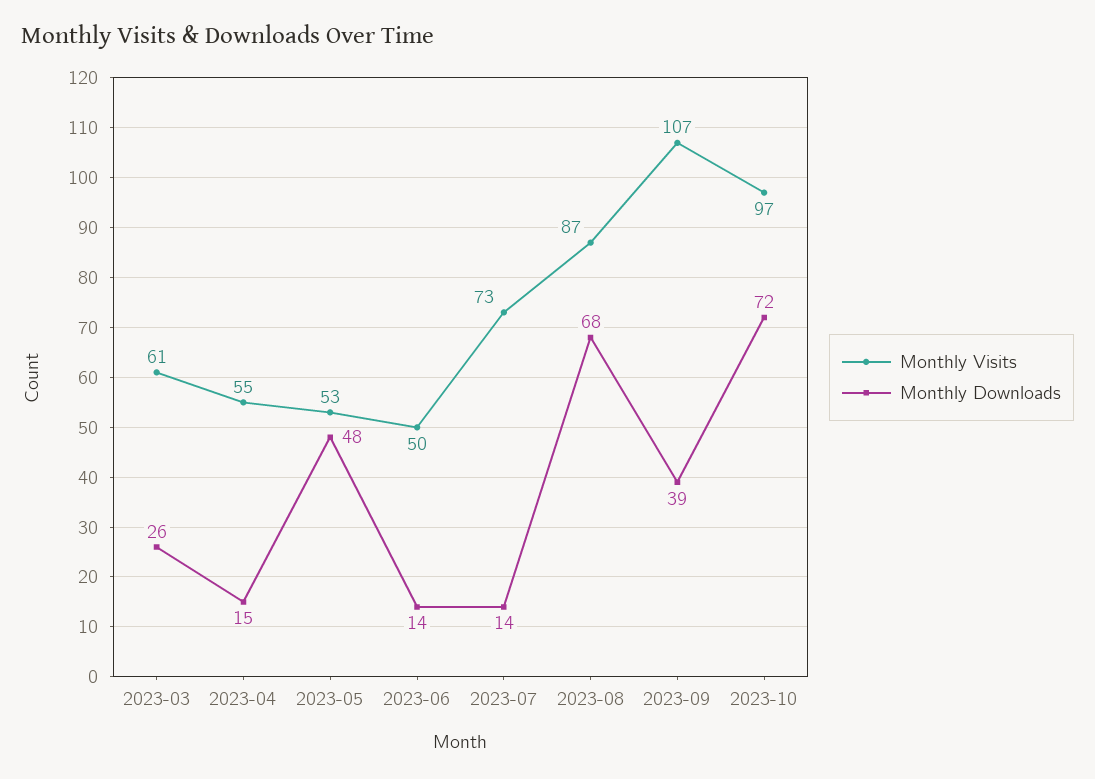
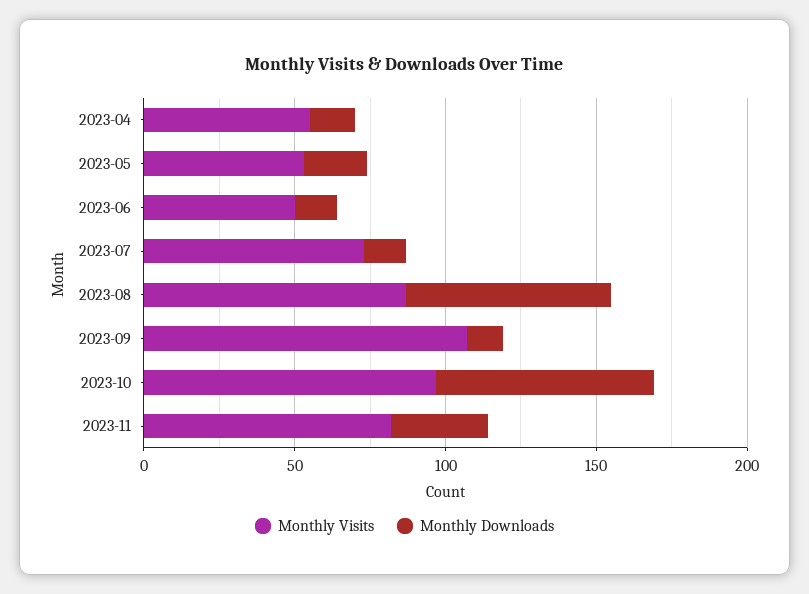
Monthly Visits, 2023-03: 61 -> none
Monthly Downloads, 2023-03: 26 -> none
Monthly Downloads, 2023-05: 48 -> 20
Monthly Downloads, 2023-09: 39 -> 10
Monthly Visits, 2023-11: none -> 80
Monthly Downloads, 2023-11: none -> 30

